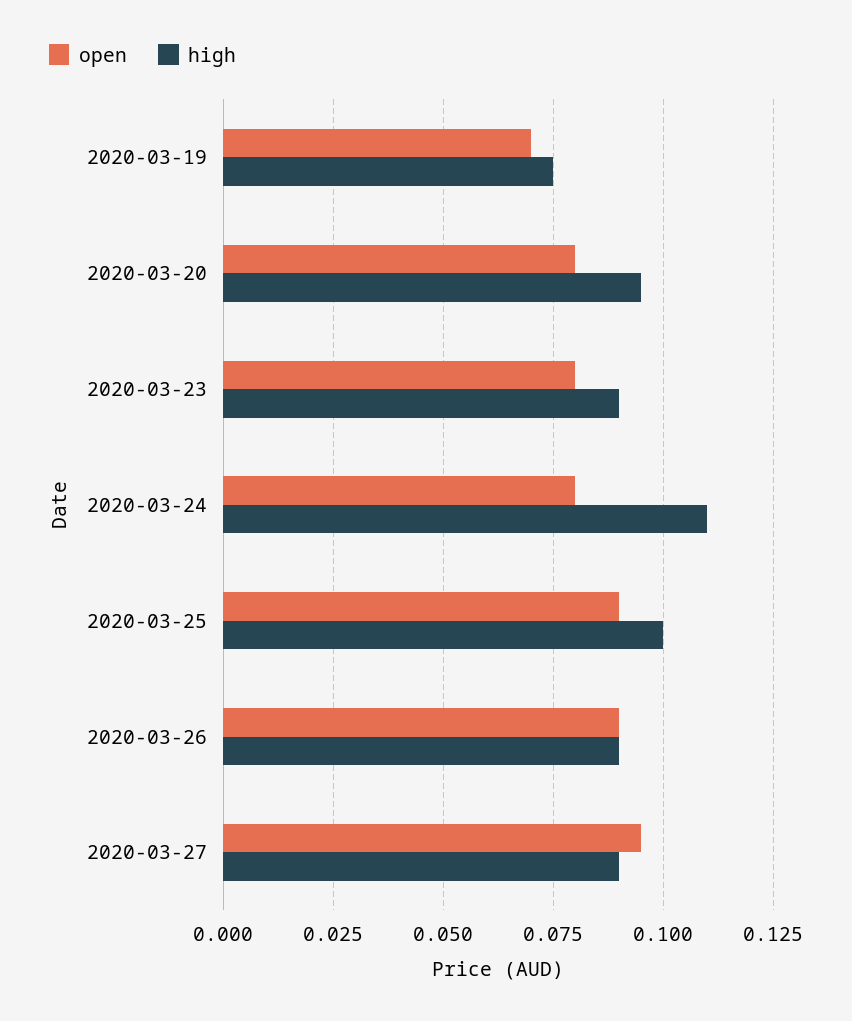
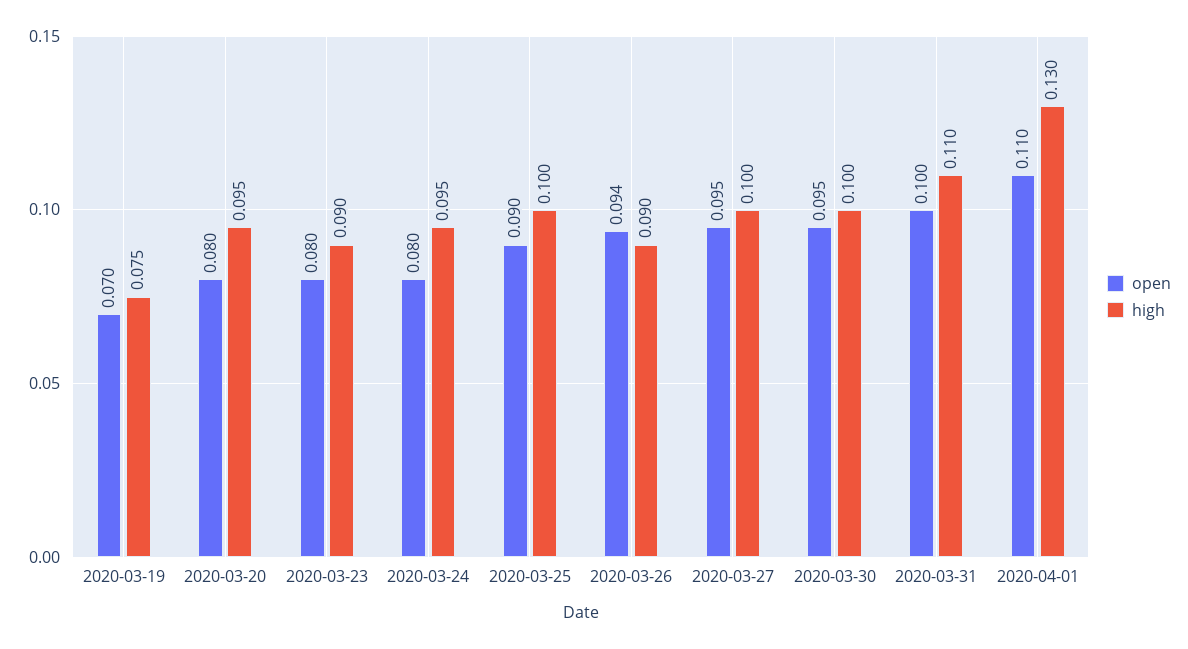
high, 2020-03-24: 0.11 -> 0.095
open, 2020-03-26: 0.09 -> 0.094
high, 2020-03-27: 0.09 -> 0.1
open, 2020-03-30: none -> 0.095
high, 2020-03-30: none -> 0.1
open, 2020-03-31: none -> 0.1
high, 2020-03-31: none -> 0.11
open, 2020-04-01: none -> 0.11
high, 2020-04-01: none -> 0.13

